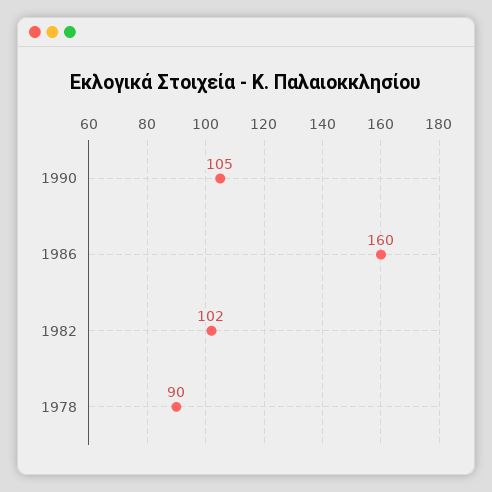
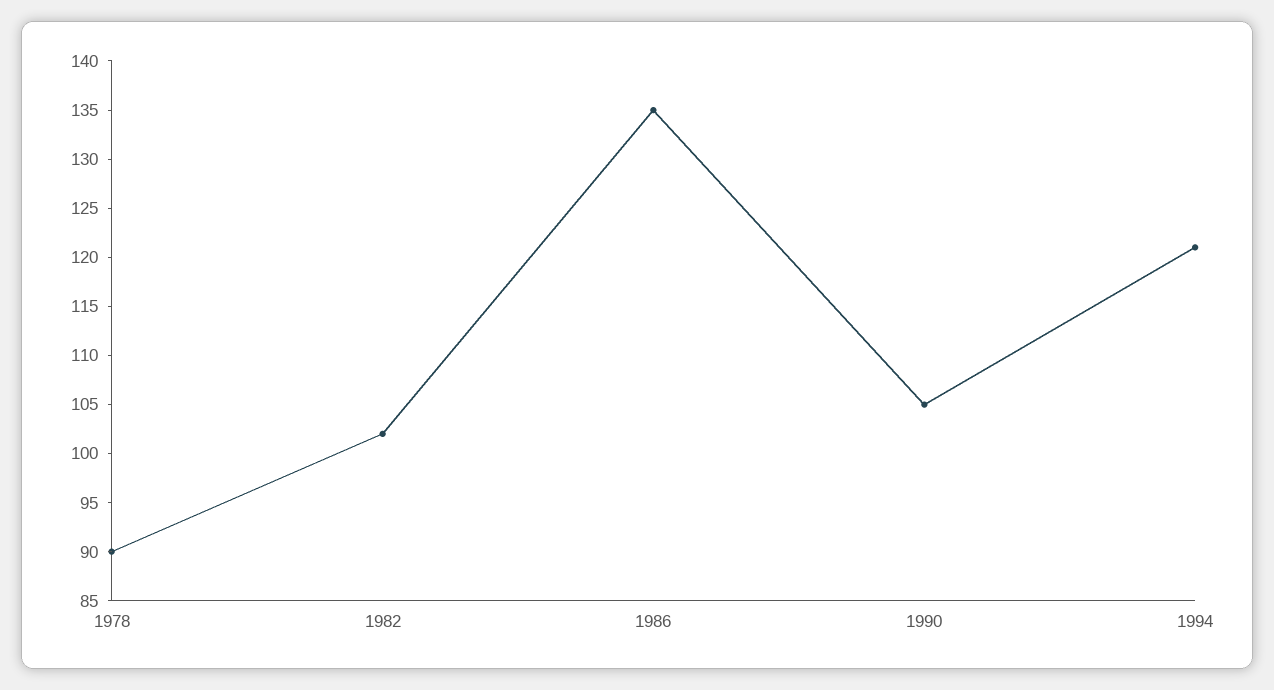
1986: 160 -> 135
1994: none -> 121

